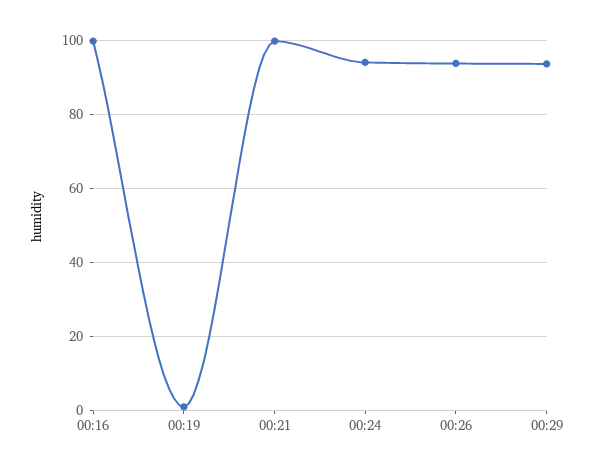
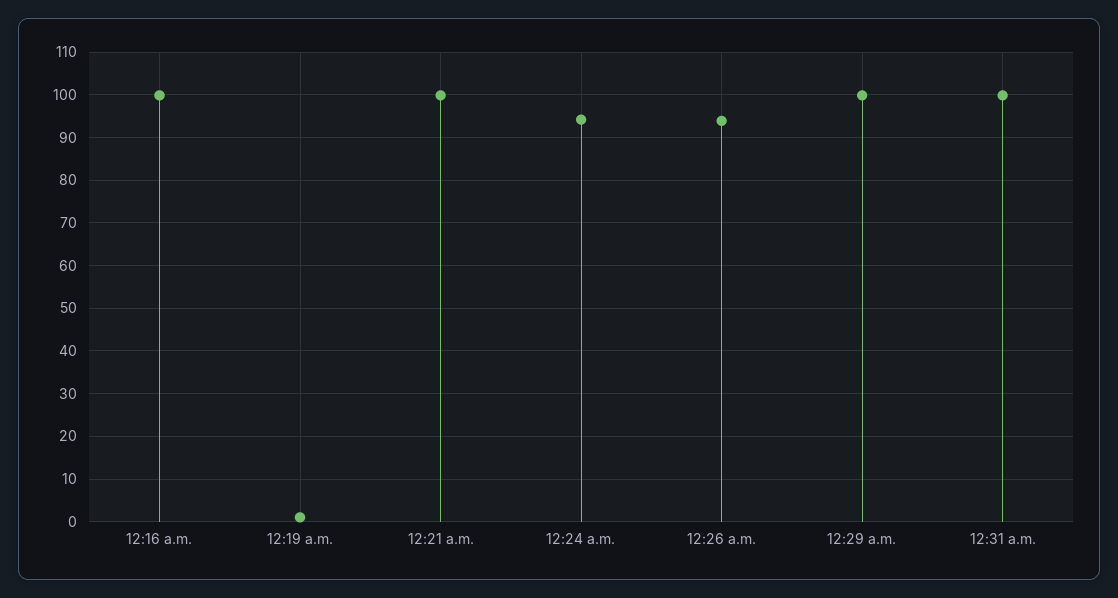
00:29: 94 -> 100
12:31 a.m.: none -> 100

